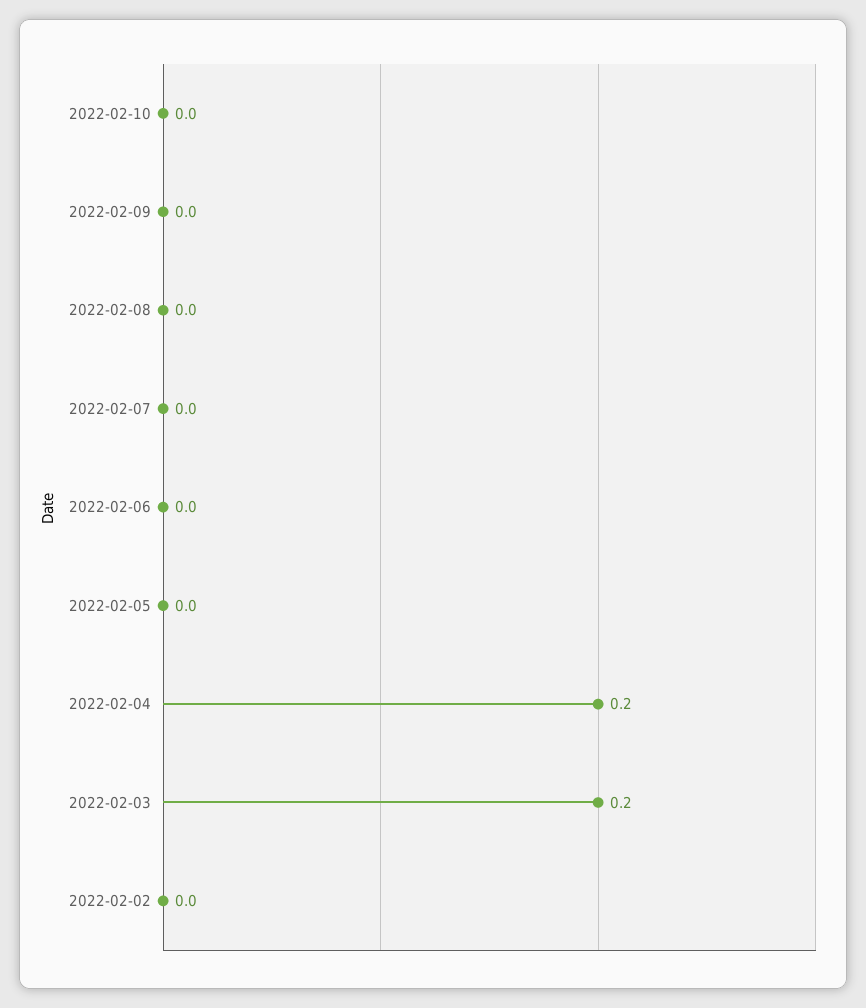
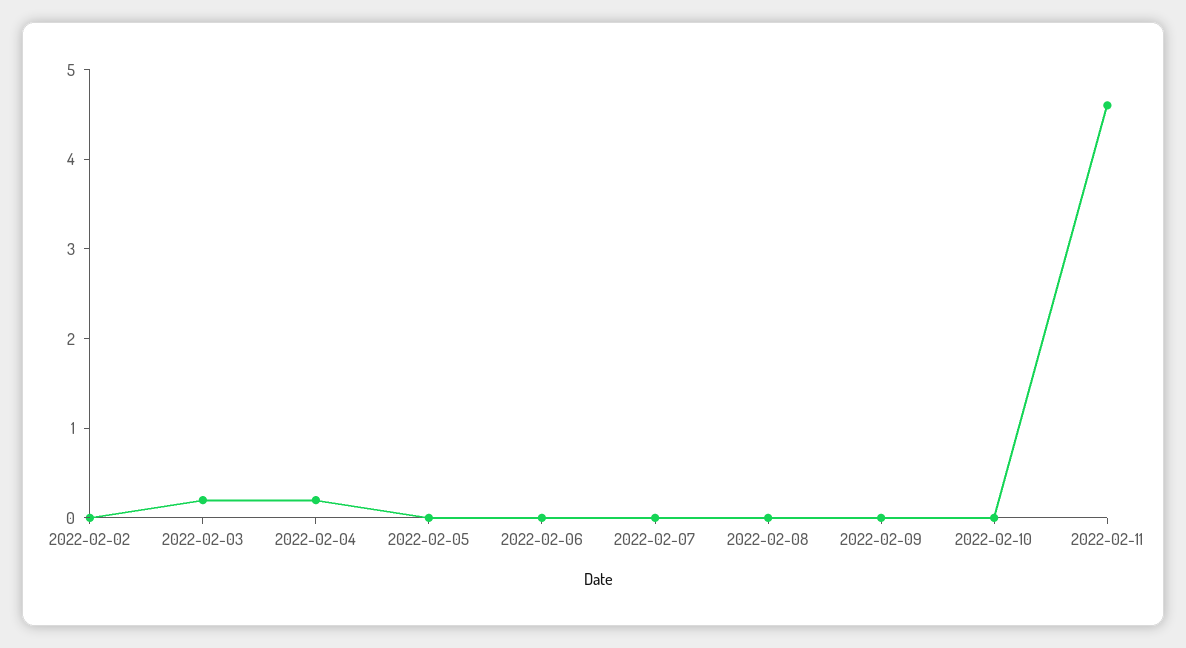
2022-02-11: none -> 4.6

